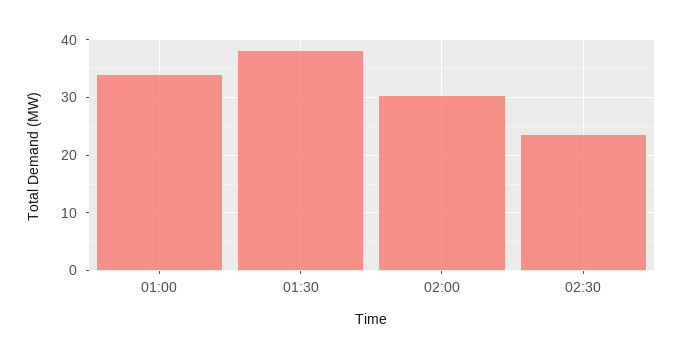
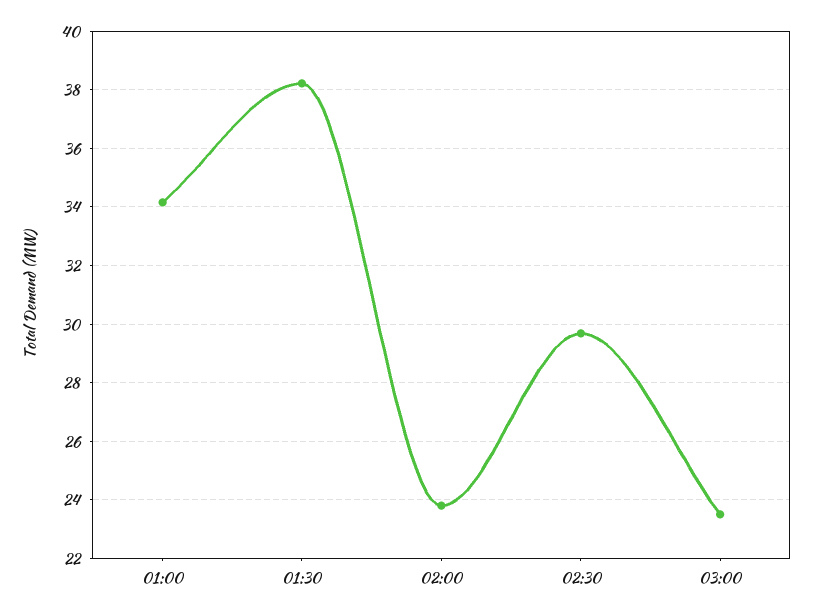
02:00: 30 -> 23.75
02:30: 24 -> 29.75
03:00: none -> 23.5

